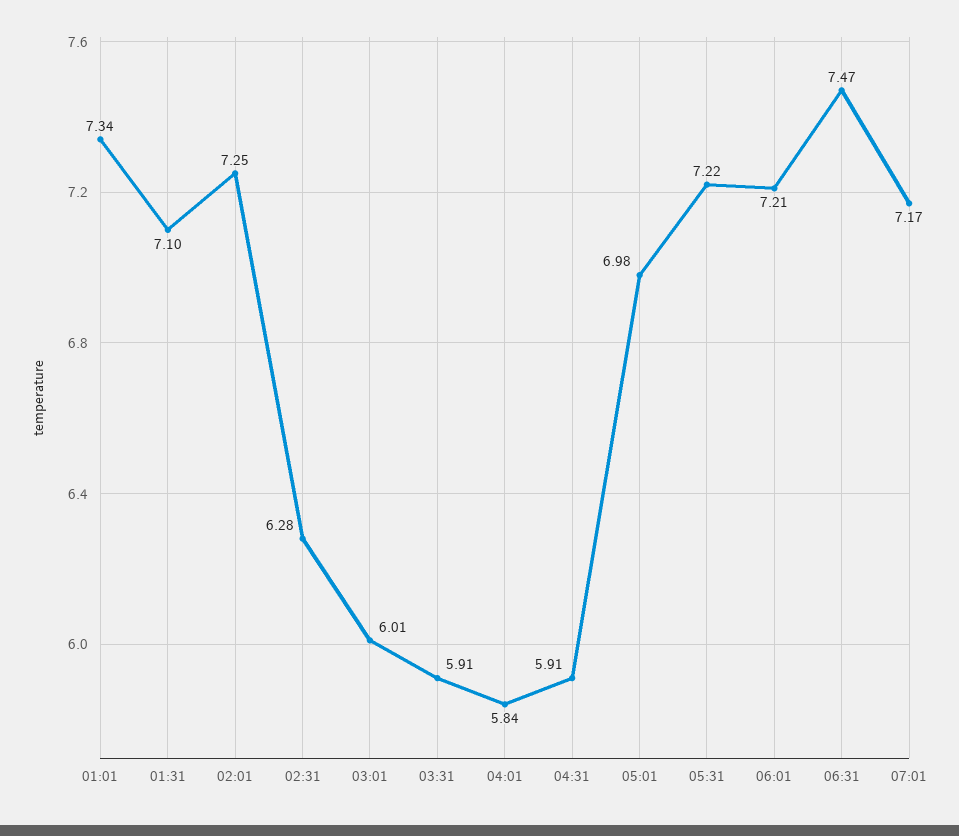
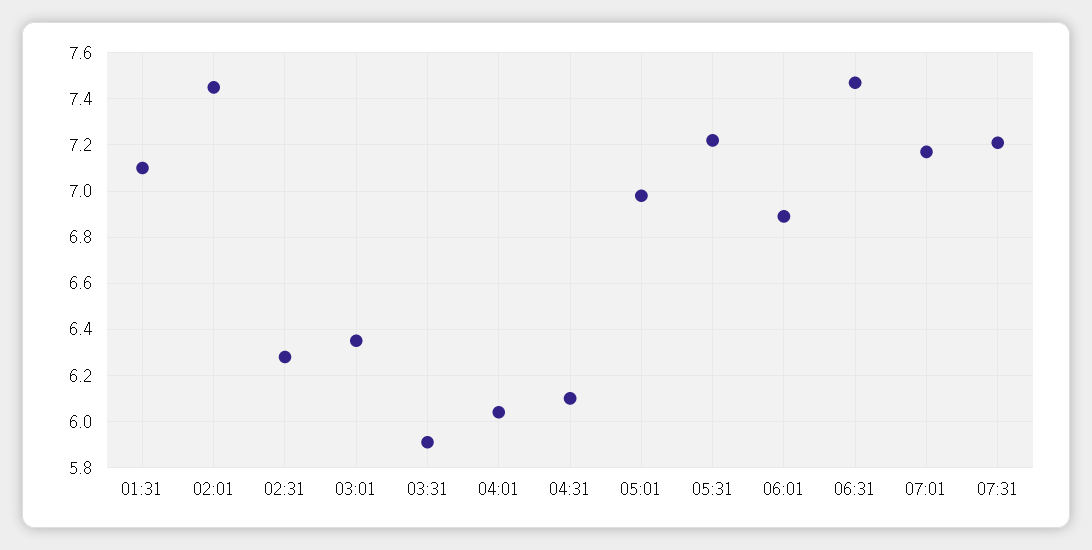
01:01: 7.34 -> none
02:01: 7.25 -> 7.45
03:01: 6.01 -> 6.35
04:01: 5.84 -> 6.05
04:31: 5.91 -> 6.1
06:01: 7.21 -> 6.9
07:31: none -> 7.2

